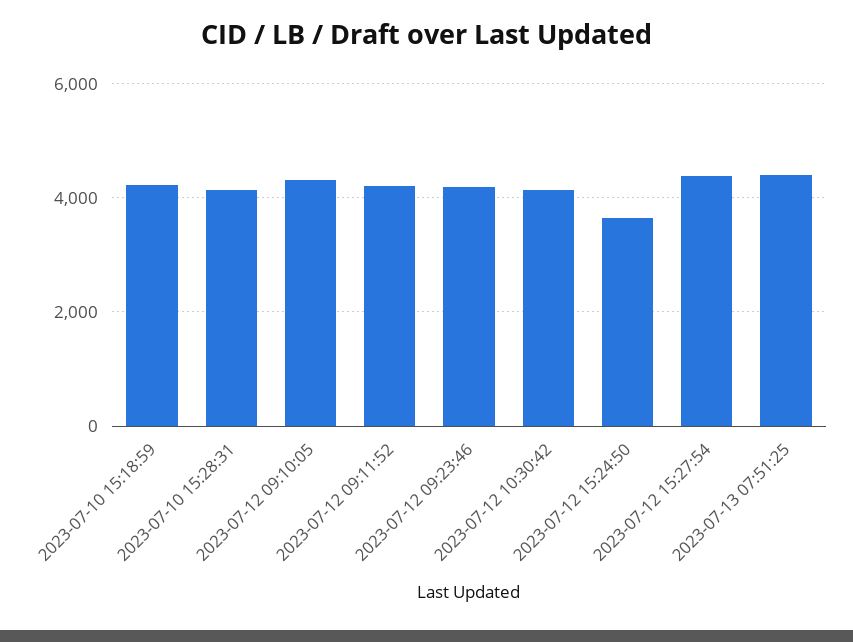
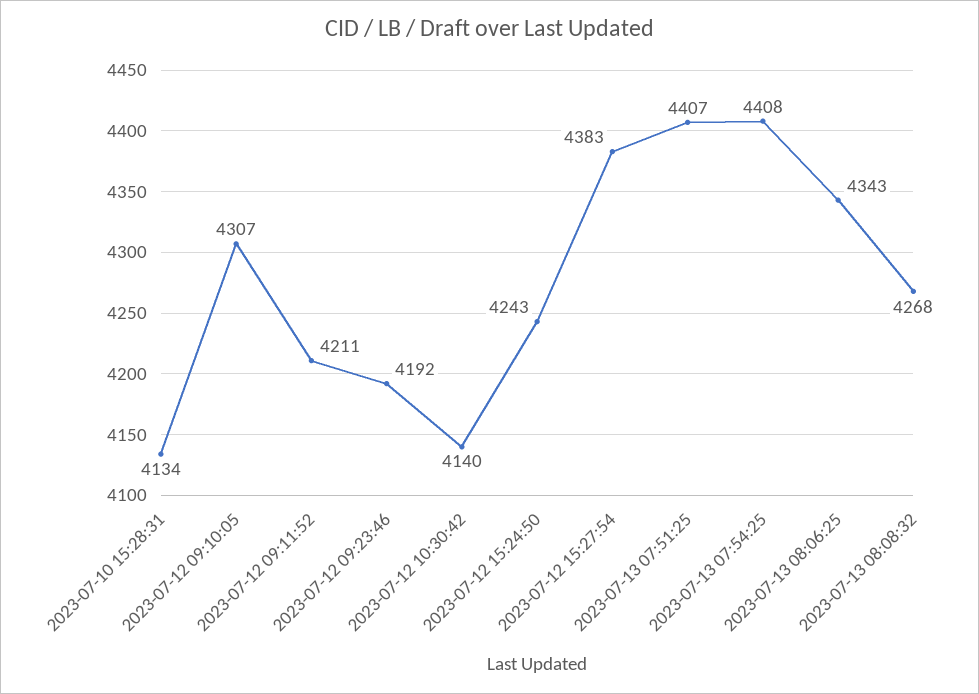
2023-07-10 15:18:59: 4200 -> none
2023-07-12 15:24:50: 3600 -> 4243
2023-07-13 07:54:25: none -> 4408
2023-07-13 08:06:25: none -> 4343
2023-07-13 08:08:32: none -> 4268

